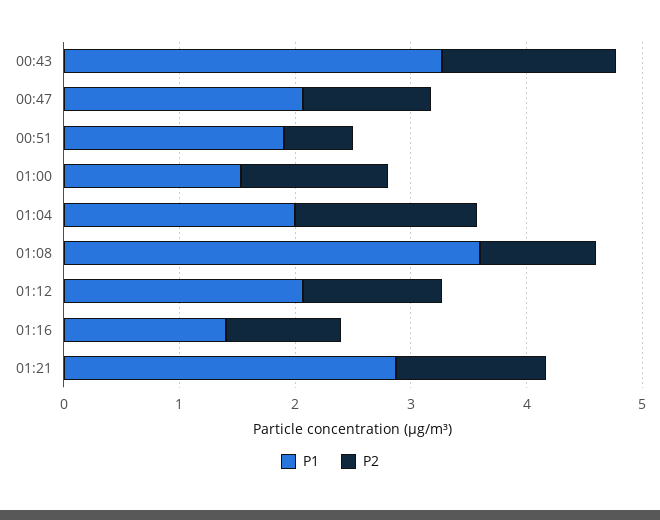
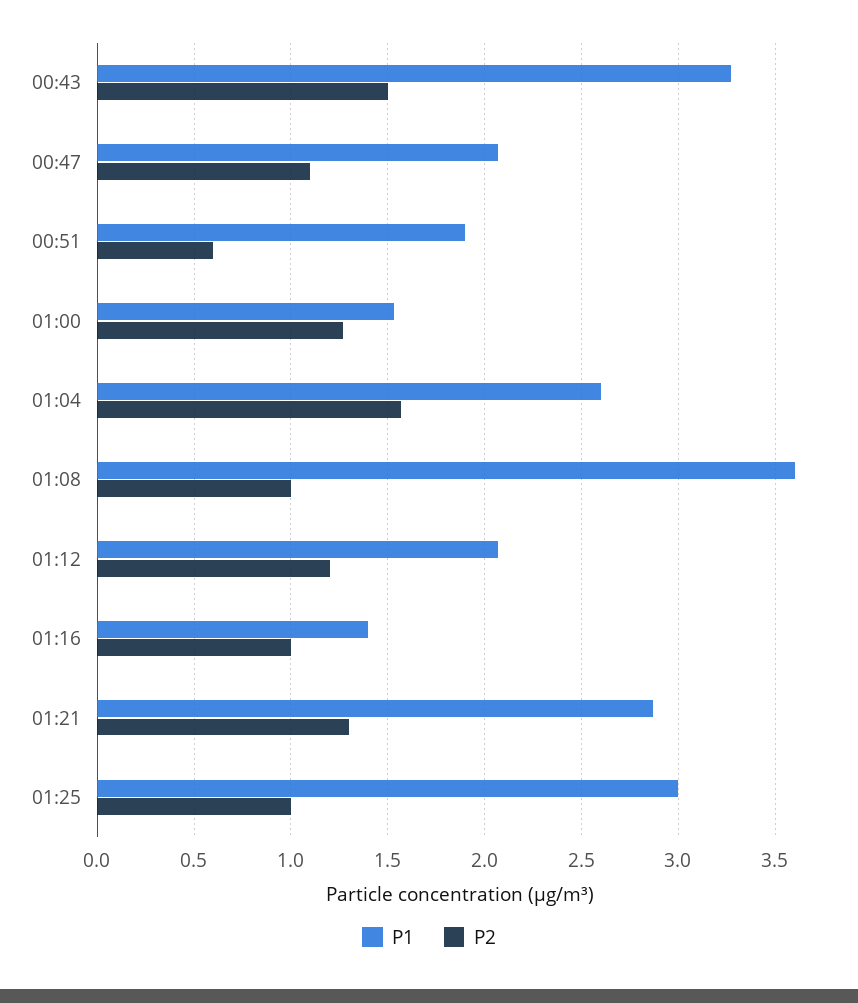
P1, 01:04: 2 -> 2.6
P1, 01:25: none -> 3
P2, 01:25: none -> 1

